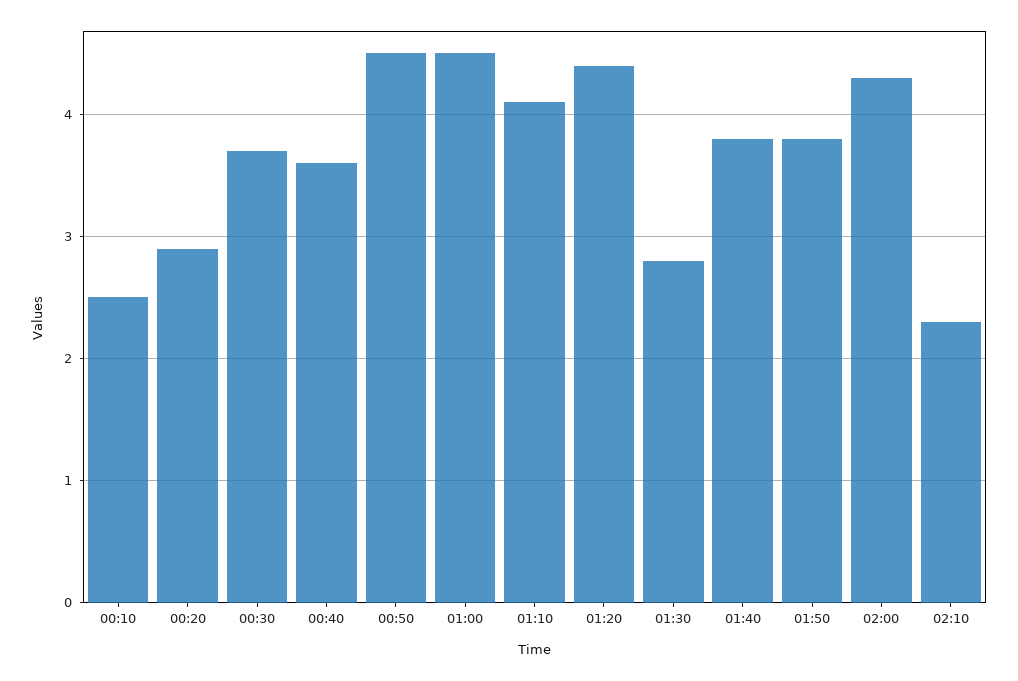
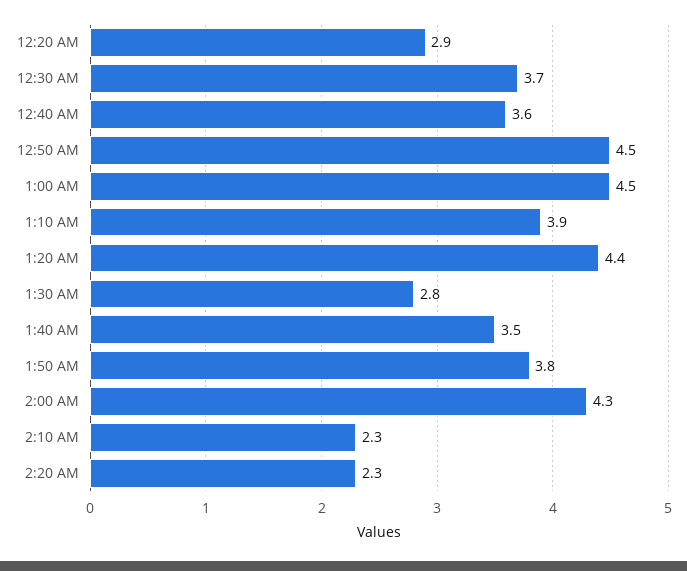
00:10: 2.5 -> none
01:10: 4.1 -> 3.9
01:40: 3.8 -> 3.5
2:20 AM: none -> 2.3

